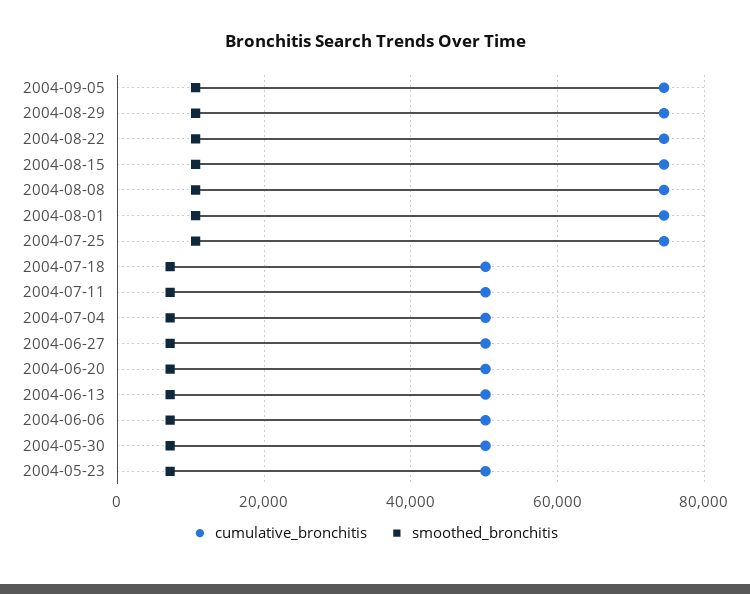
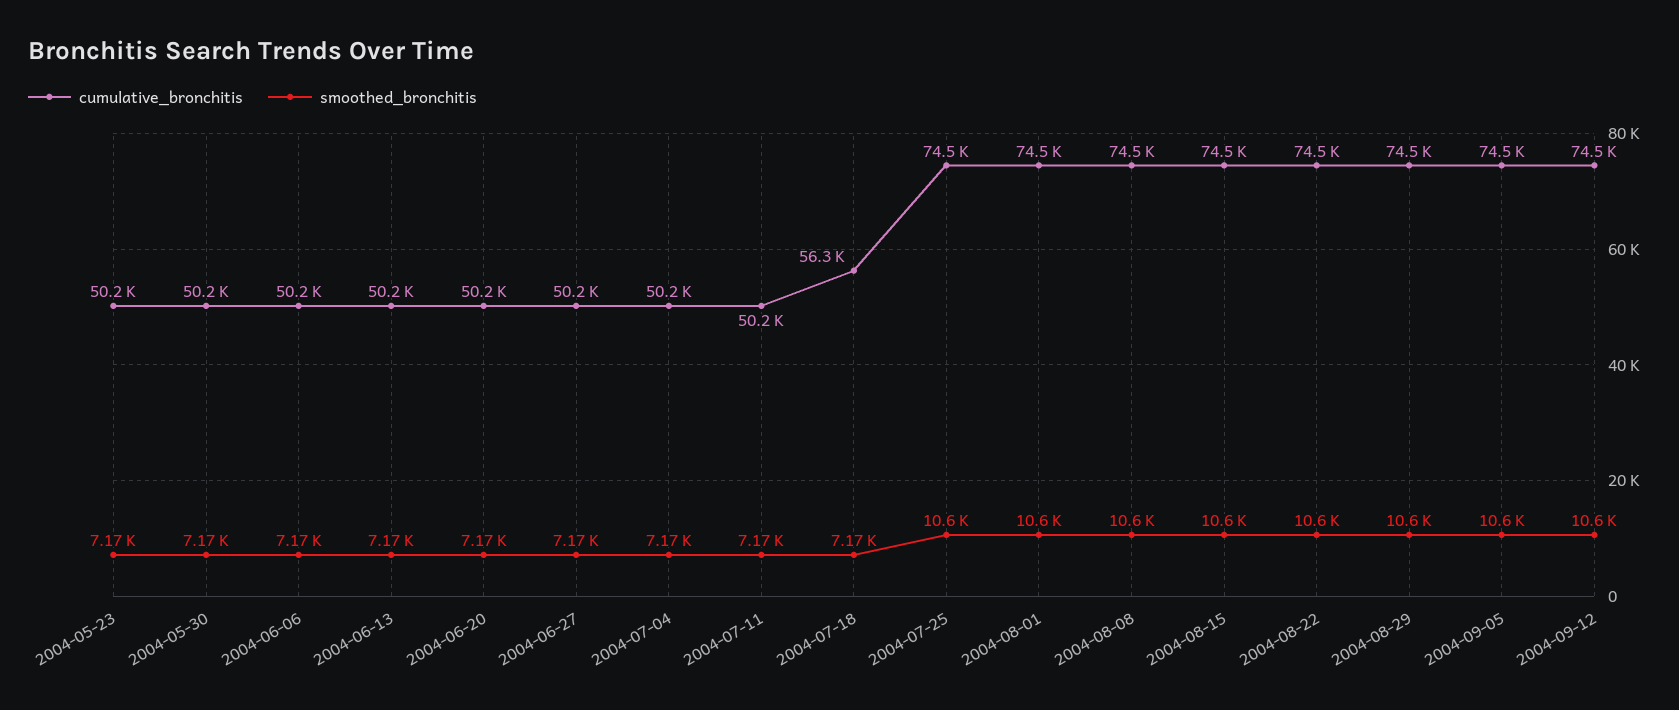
cumulative_bronchitis, 2004-07-18: 50000 -> 56300
cumulative_bronchitis, 2004-09-12: none -> 74500
smoothed_bronchitis, 2004-09-12: none -> 10600

